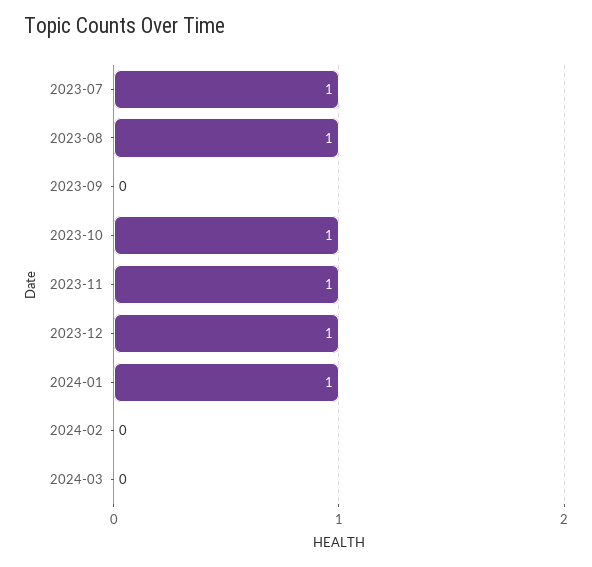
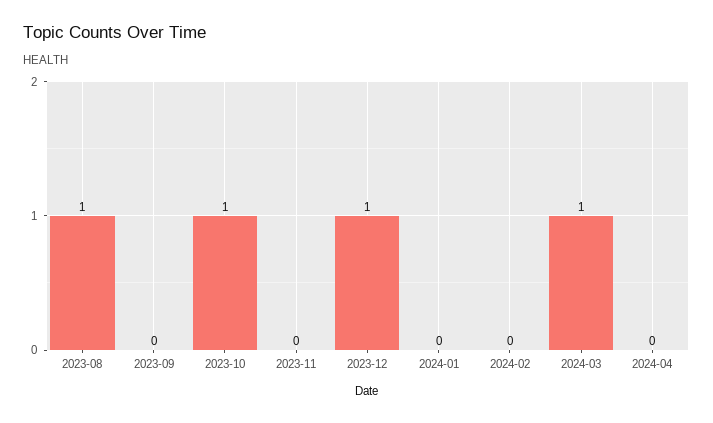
2023-07: 1 -> none
2023-11: 1 -> 0
2024-01: 1 -> 0
2024-03: 0 -> 1
2024-04: none -> 0

